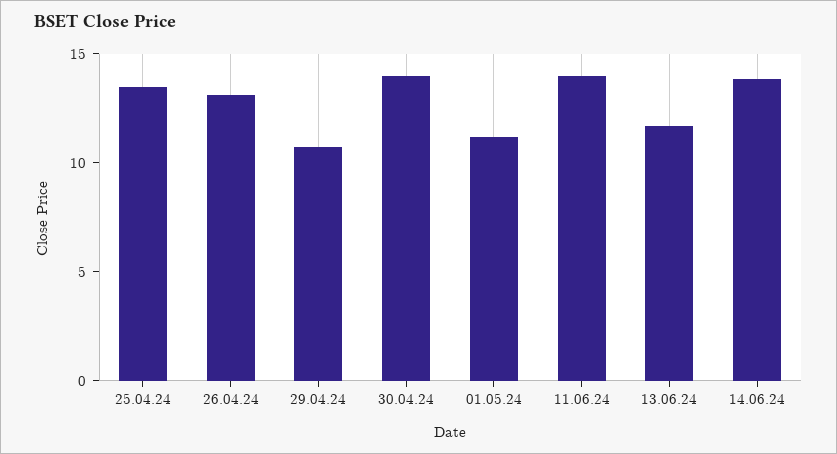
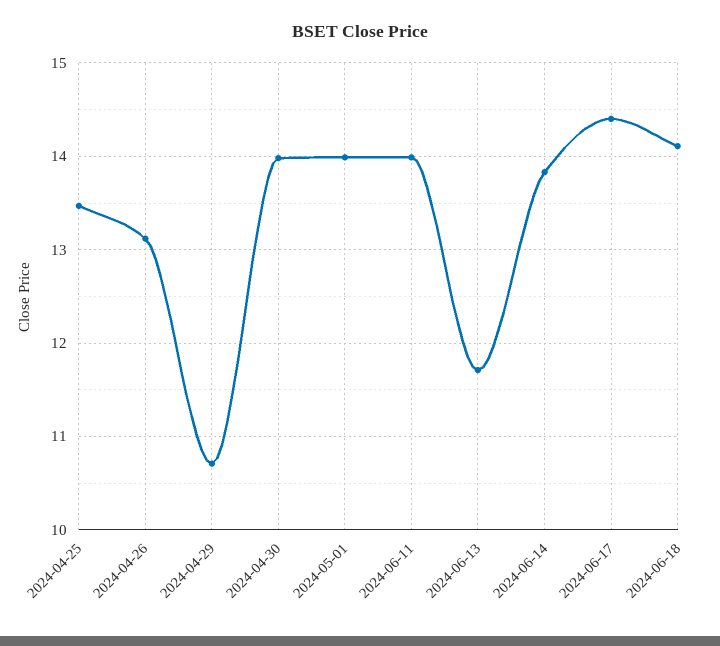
01.05.24: 11 -> 14
2024-06-17: none -> 14.4
2024-06-18: none -> 14.1

